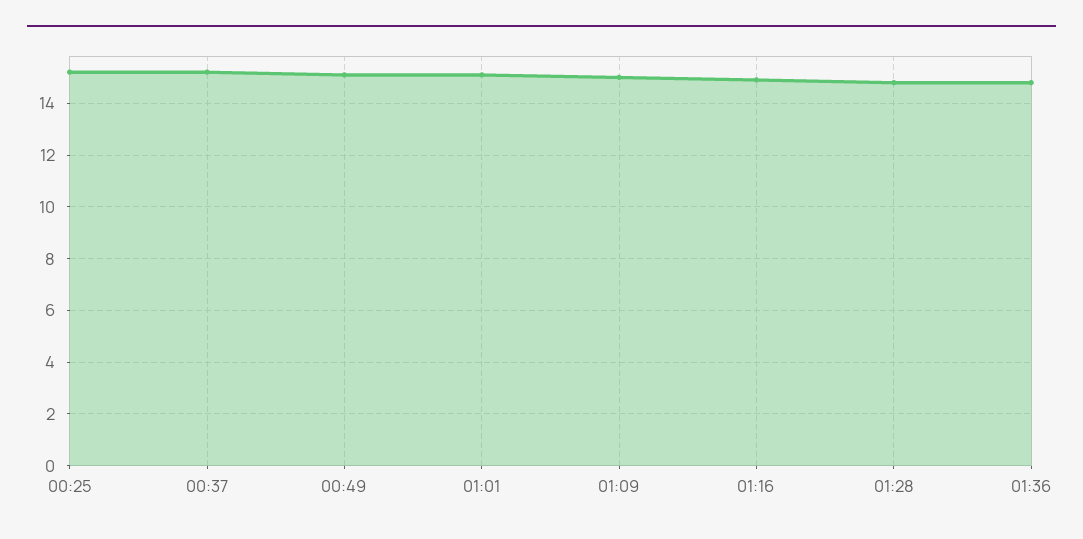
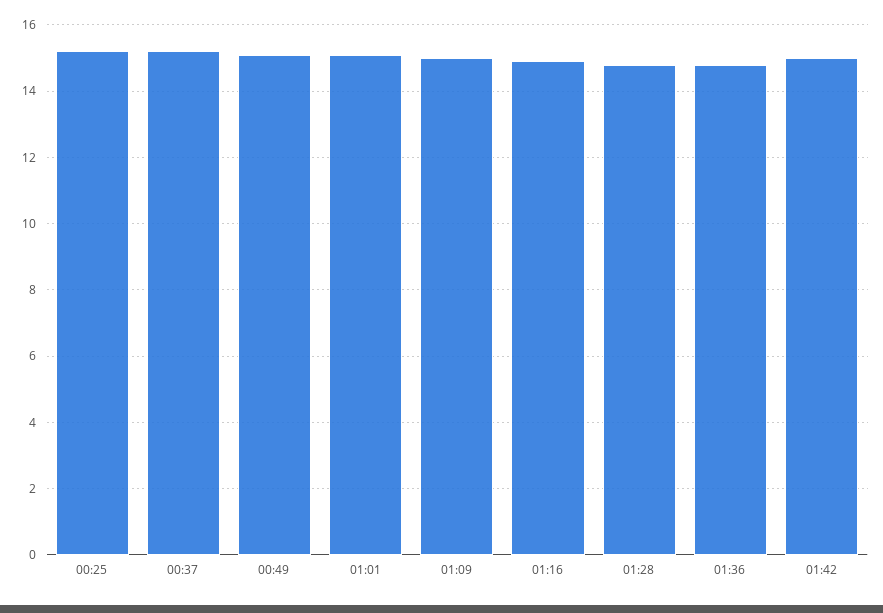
01:42: none -> 15

